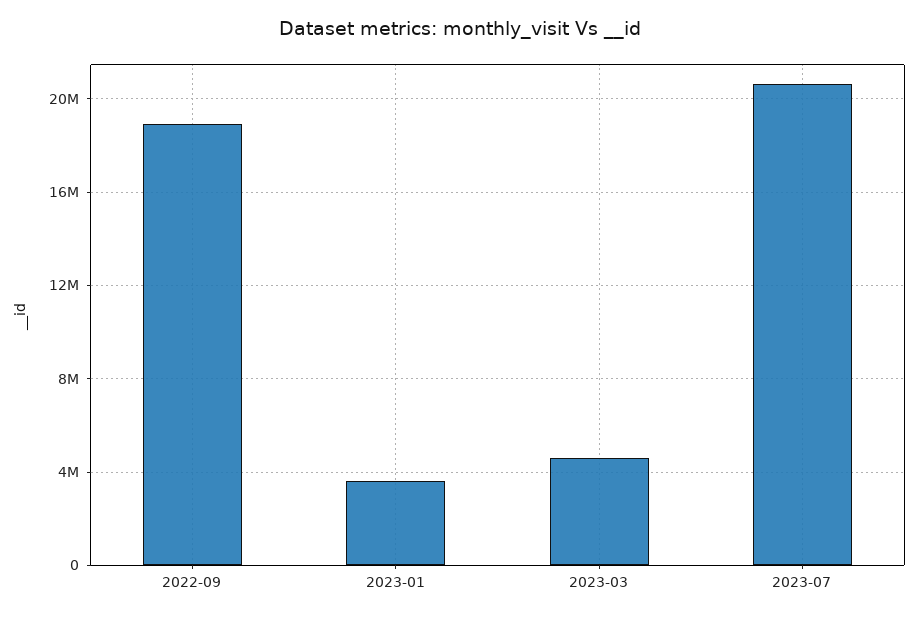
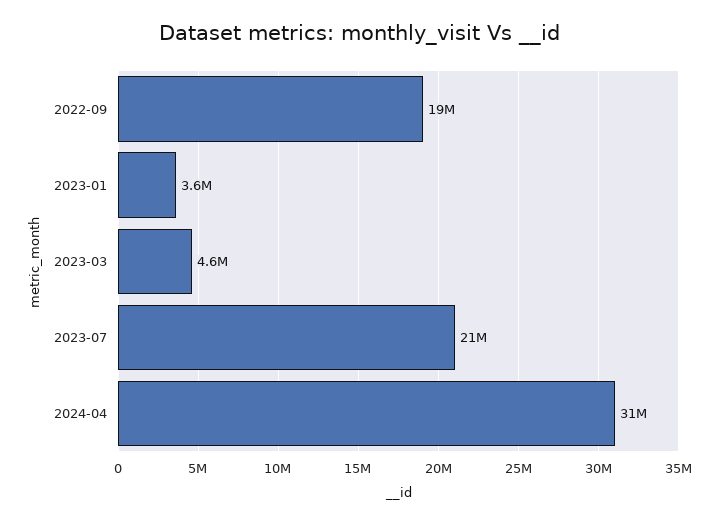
2024-04: none -> 31000000

